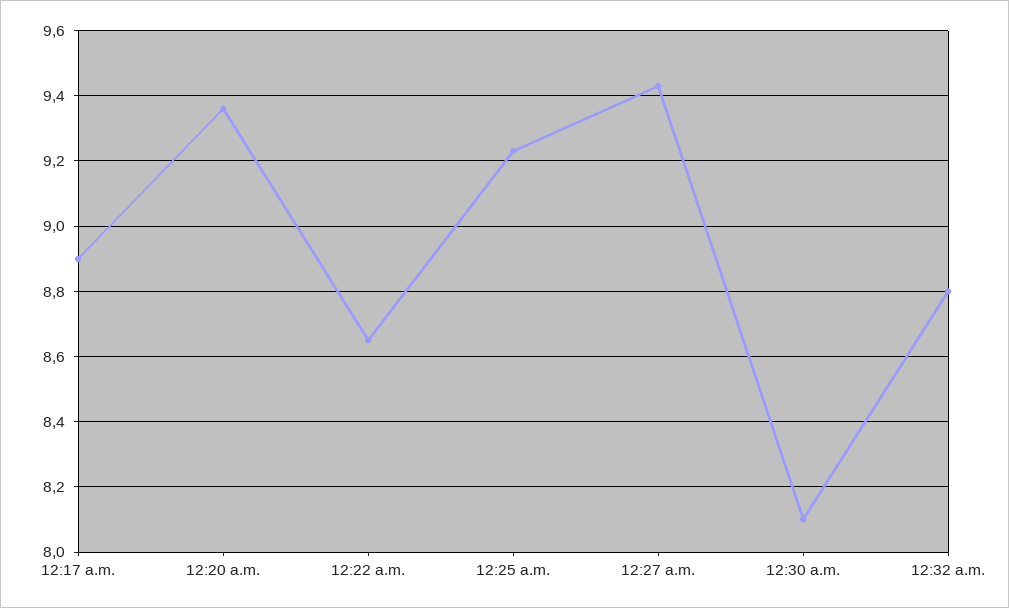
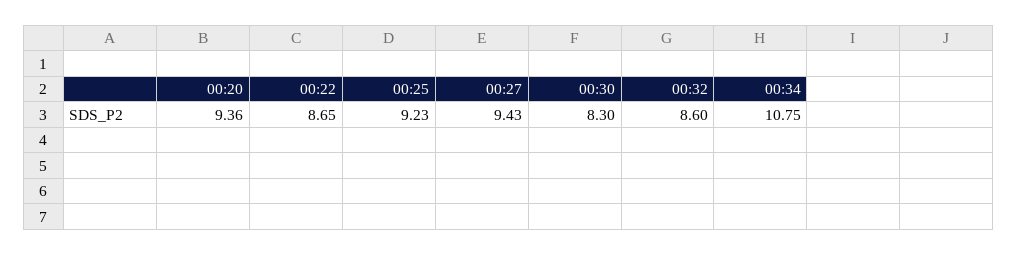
12:17 a.m.: 8.9 -> none
12:30 a.m.: 8.1 -> 8.3
12:32 a.m.: 8.8 -> 8.6
00:34: none -> 10.75

